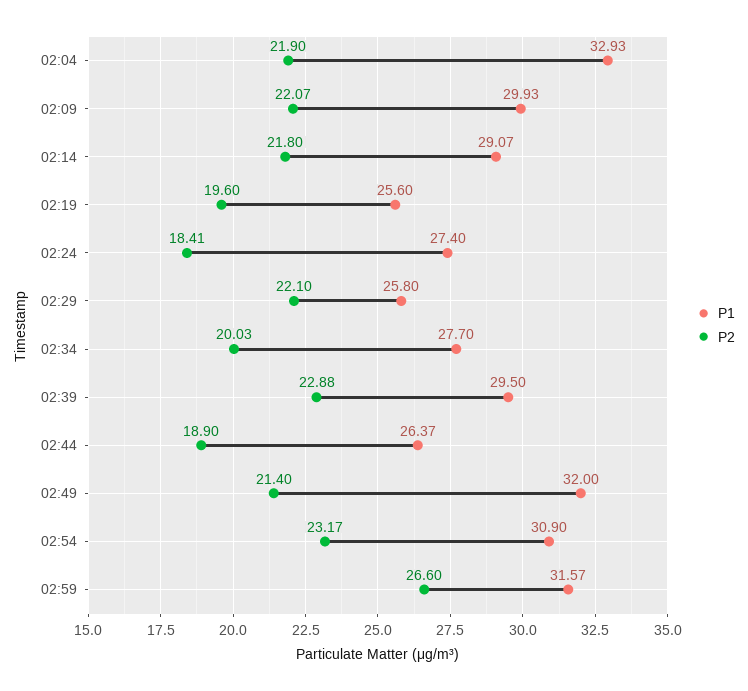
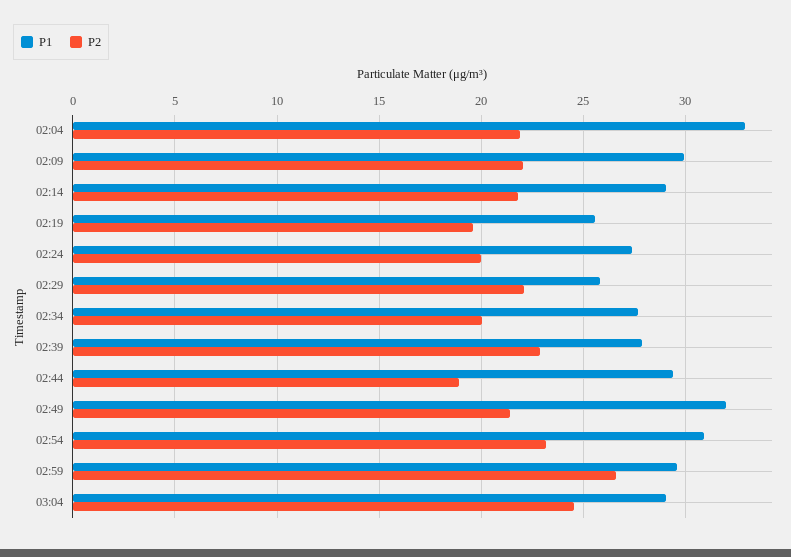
P2, 02:24: 18.41 -> 20
P1, 02:39: 29.5 -> 28
P1, 02:44: 26.37 -> 29.5
P1, 02:59: 31.57 -> 29.5
P1, 03:04: none -> 29
P2, 03:04: none -> 24.5

